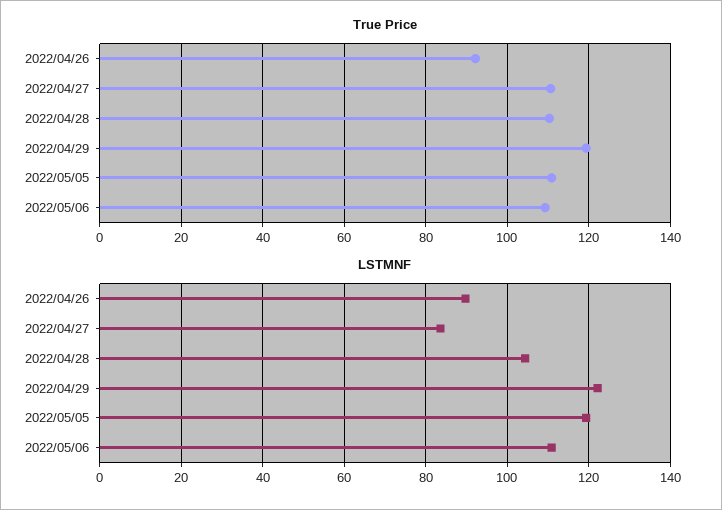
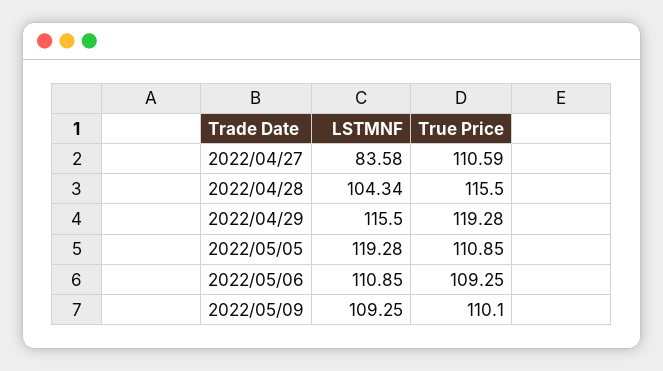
True Price, 2022/04/26: 92 -> none
True Price, 2022/04/28: 110 -> 115.5
LSTMNF, 2022/04/26: 90 -> none
LSTMNF, 2022/04/29: 122 -> 115.5
LSTMNF, 2022/05/09: none -> 109.25
True Price, 2022/05/09: none -> 110.1

